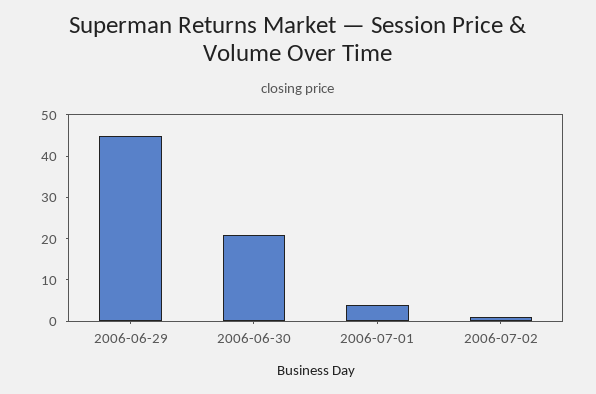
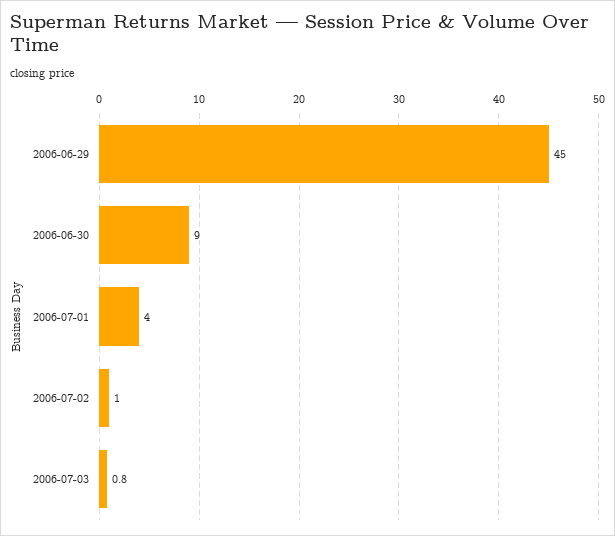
2006-06-30: 20 -> 9
2006-07-03: none -> 0.8

